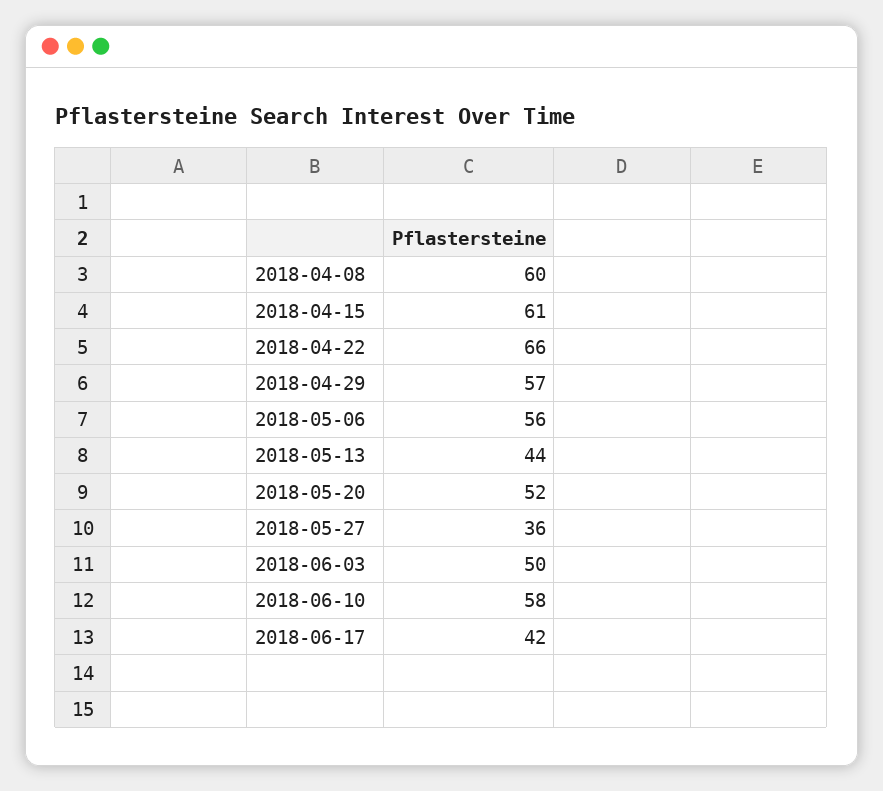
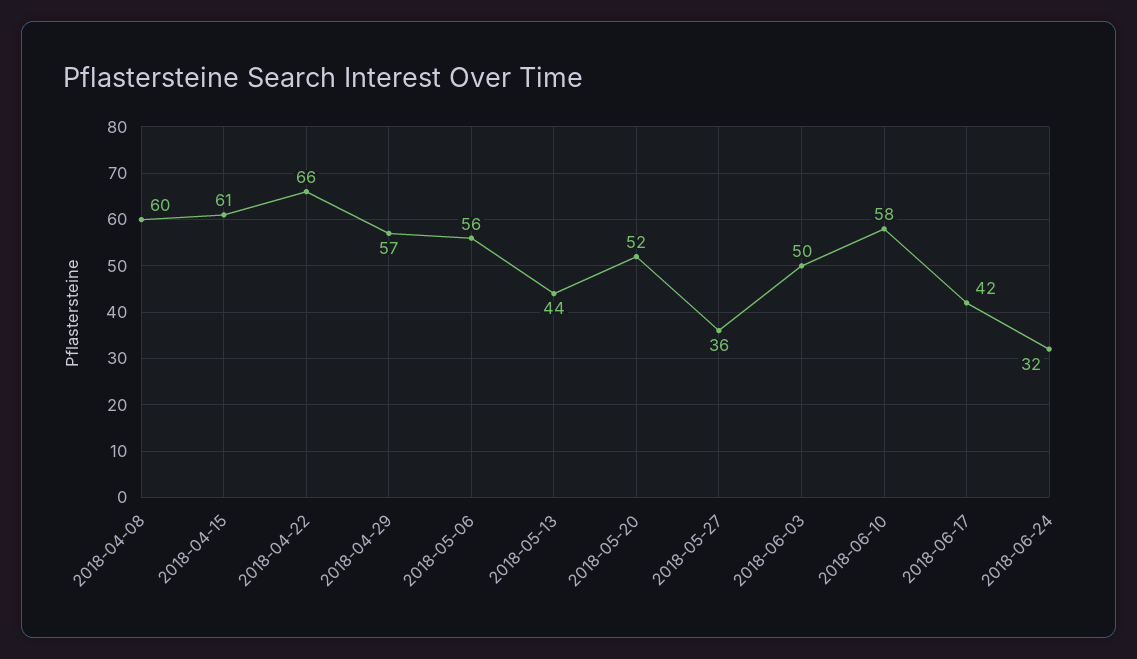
2018-06-24: none -> 32

